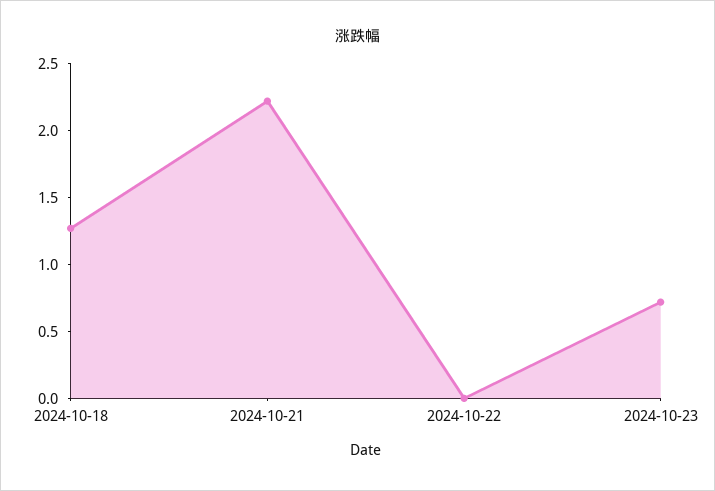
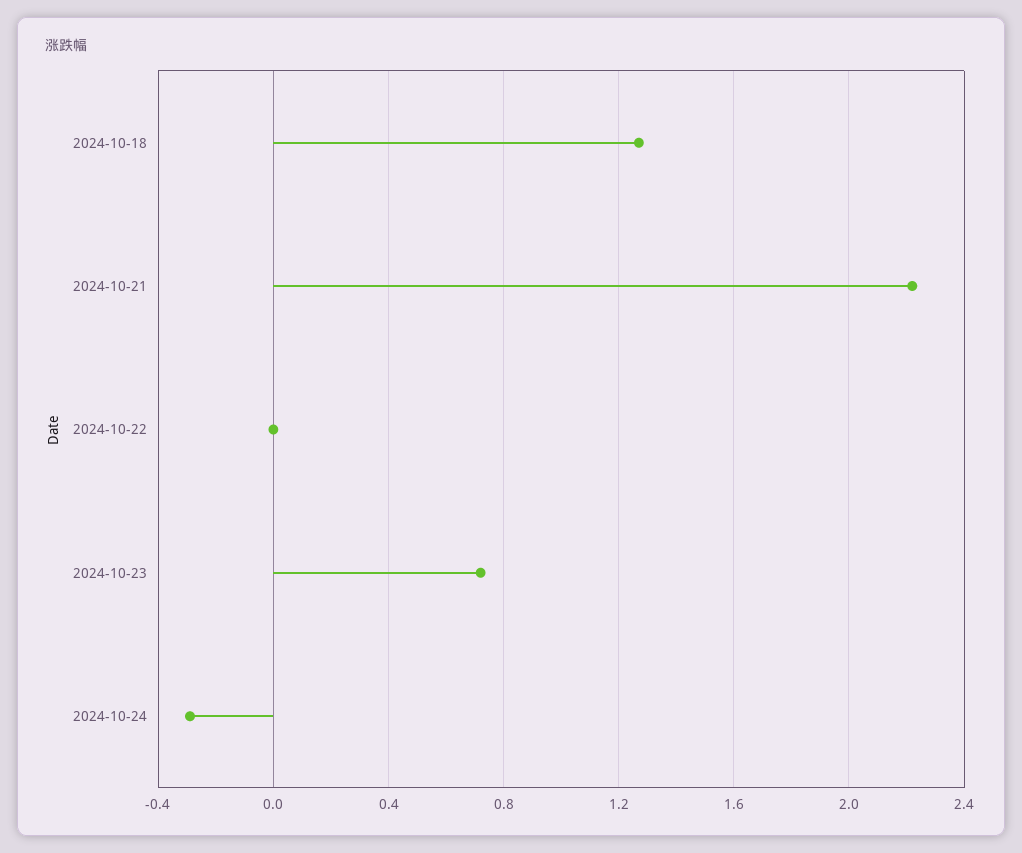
2024-10-24: none -> -0.3

